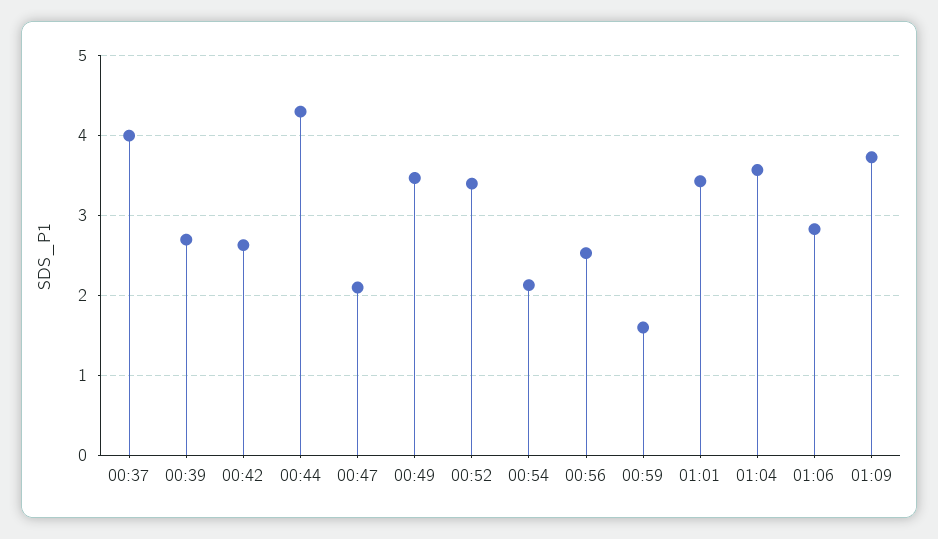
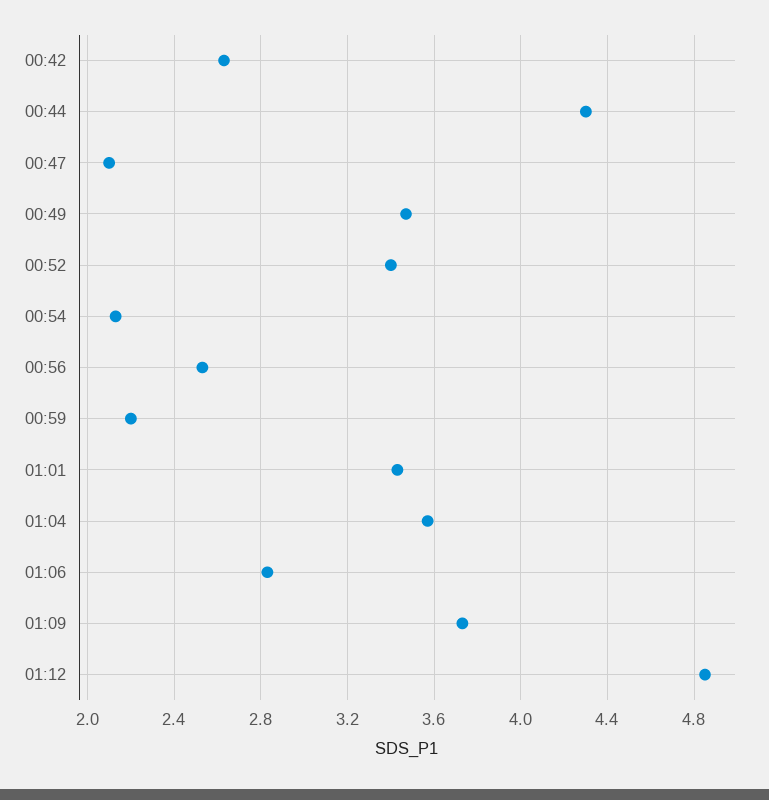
00:37: 4 -> none
00:39: 2.7 -> none
00:59: 1.6 -> 2.2
01:12: none -> 4.85

